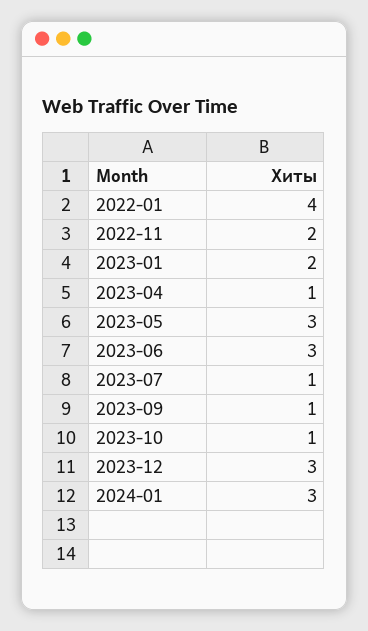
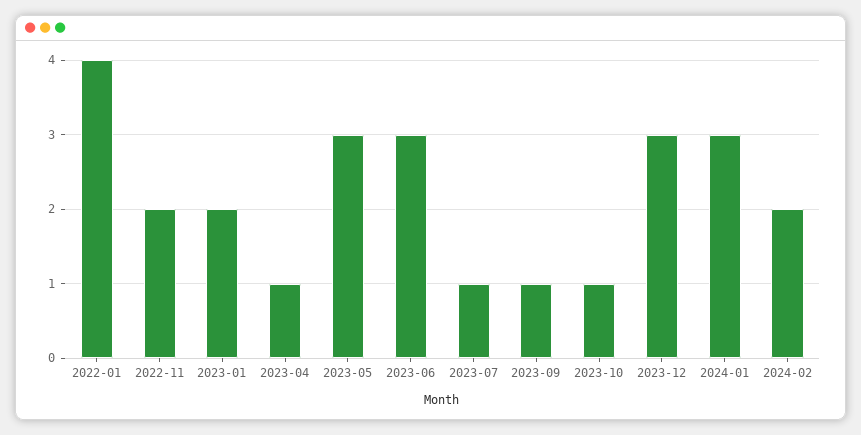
2024-02: none -> 2

